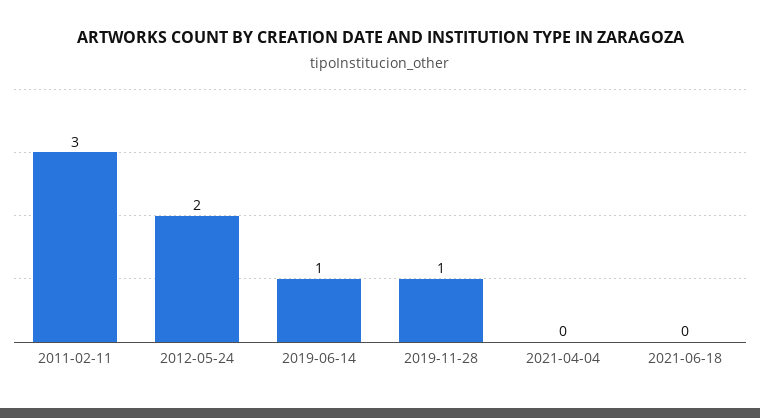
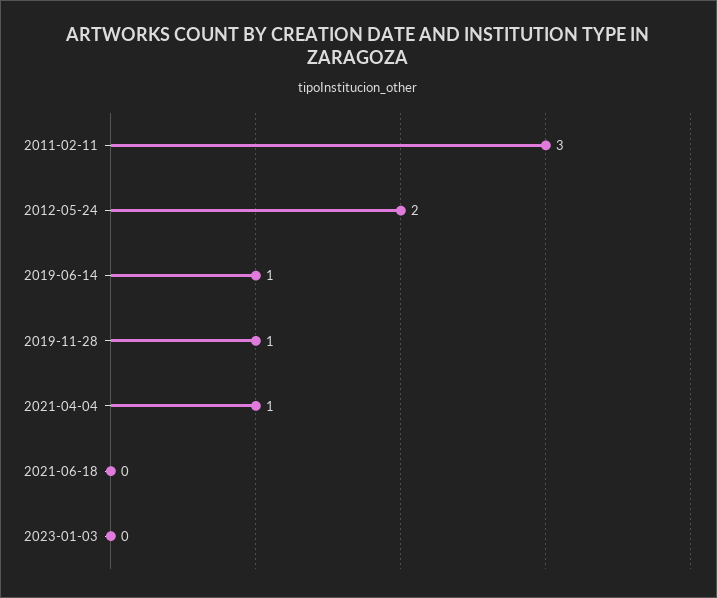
2021-04-04: 0 -> 1
2023-01-03: none -> 0

